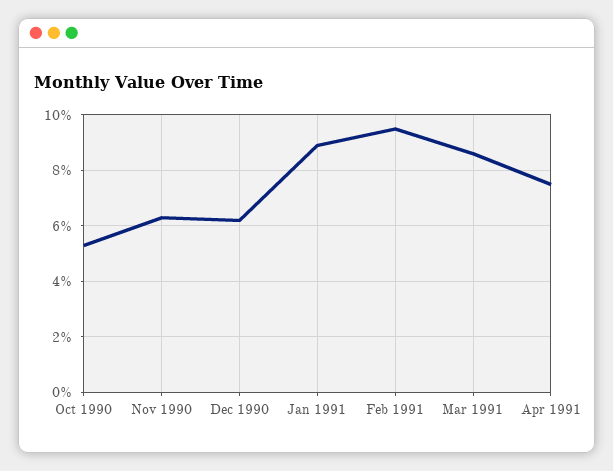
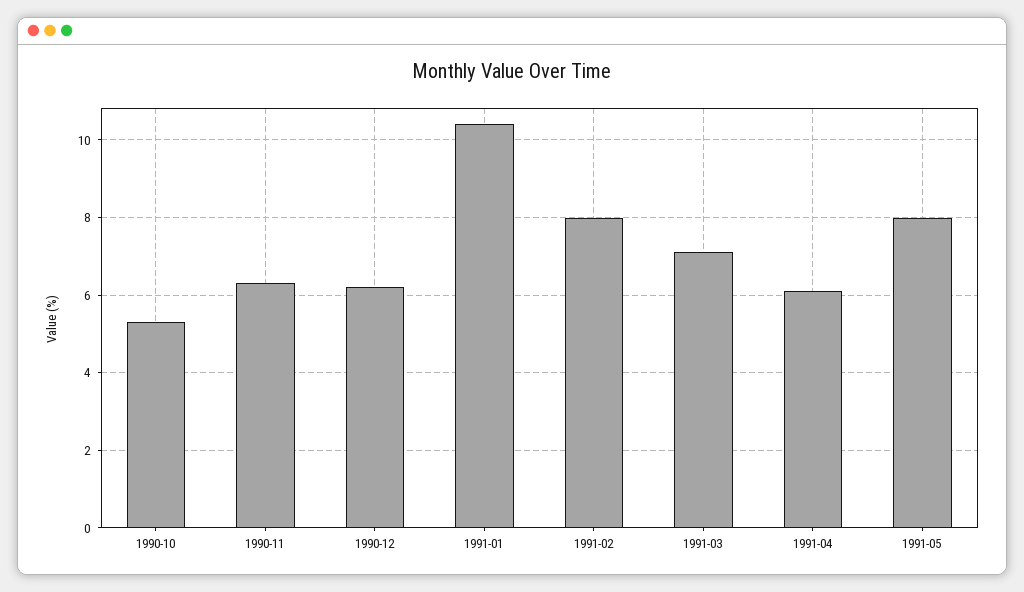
Jan 1991: 9 -> 10.5
Feb 1991: 9.5 -> 8
Mar 1991: 8.5 -> 7
Apr 1991: 7.5 -> 6
1991-05: none -> 8

